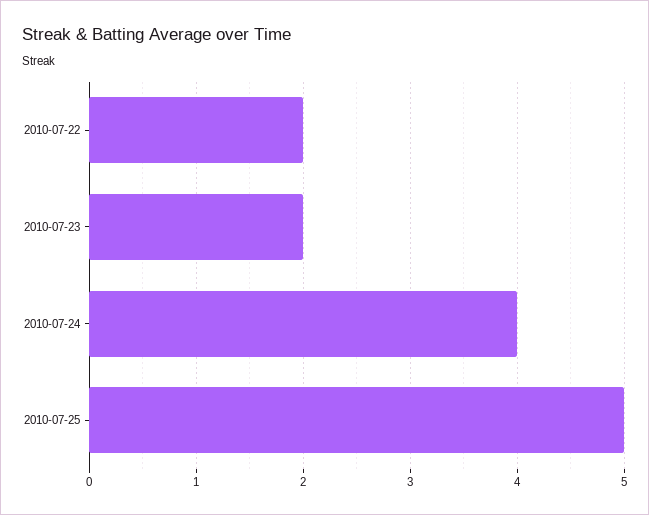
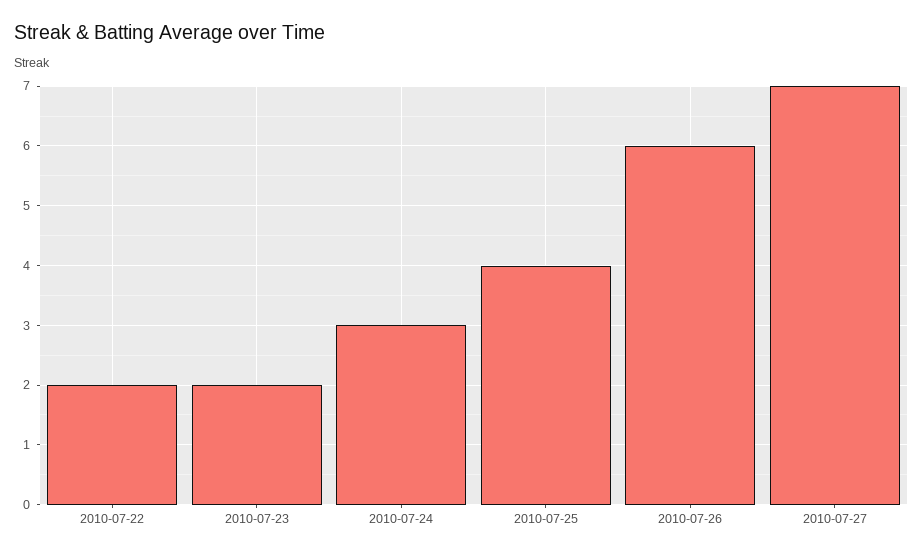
2010-07-24: 4 -> 3
2010-07-25: 5 -> 4
2010-07-26: none -> 6
2010-07-27: none -> 7

